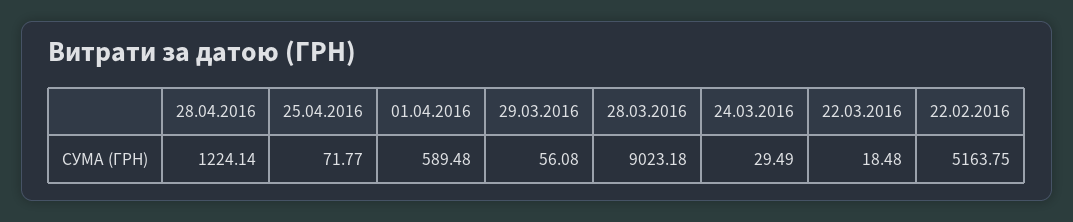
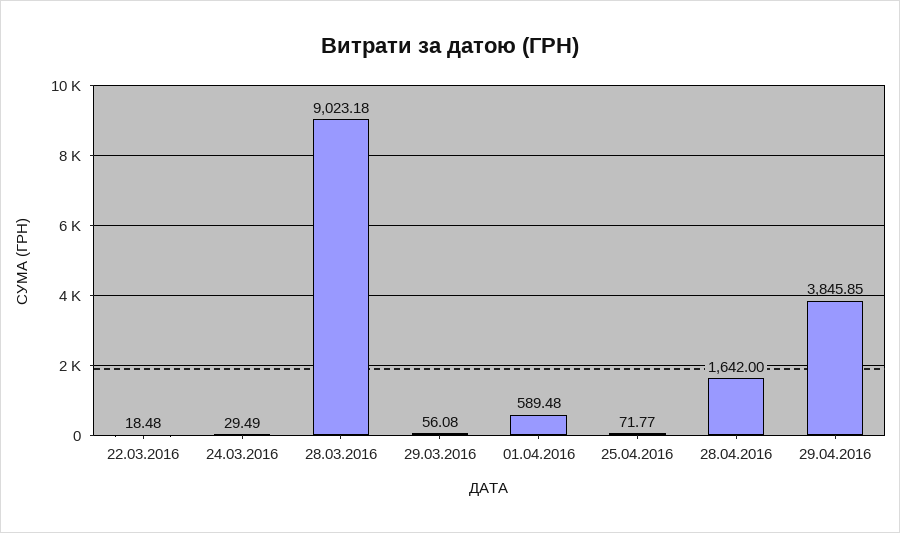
28.04.2016: 1224.14 -> 1642
22.02.2016: 5163.75 -> none
29.04.2016: none -> 3845.85

